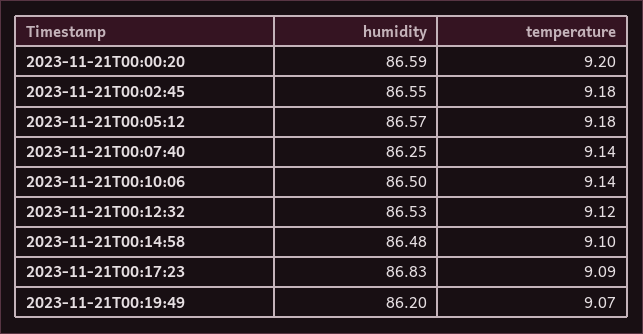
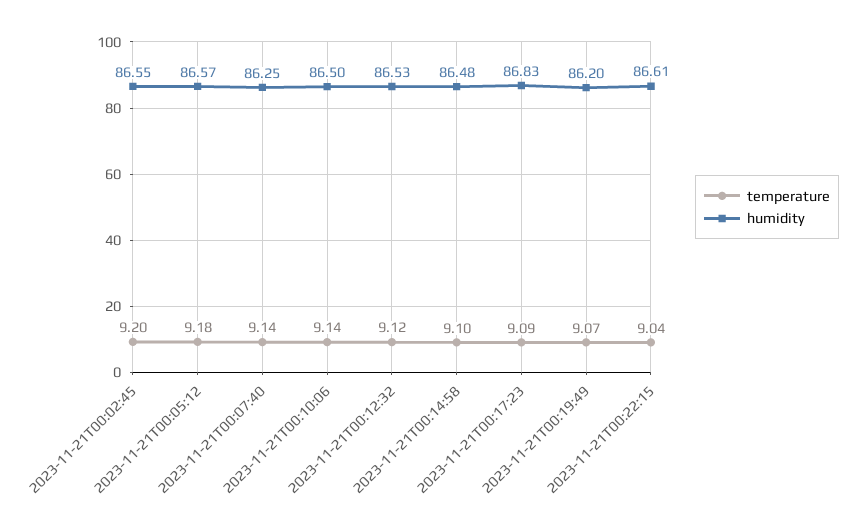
humidity, 2023-11-21T00:00:20: 86.59 -> none
temperature, 2023-11-21T00:00:20: 9.2 -> none
temperature, 2023-11-21T00:02:45: 9.18 -> 9.2
temperature, 2023-11-21T00:22:15: none -> 9.04
humidity, 2023-11-21T00:22:15: none -> 86.61

